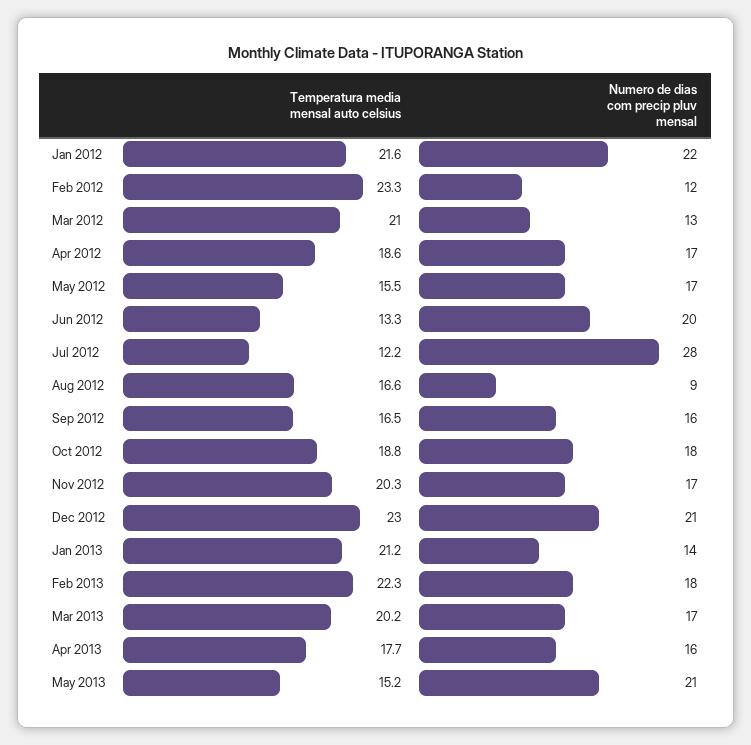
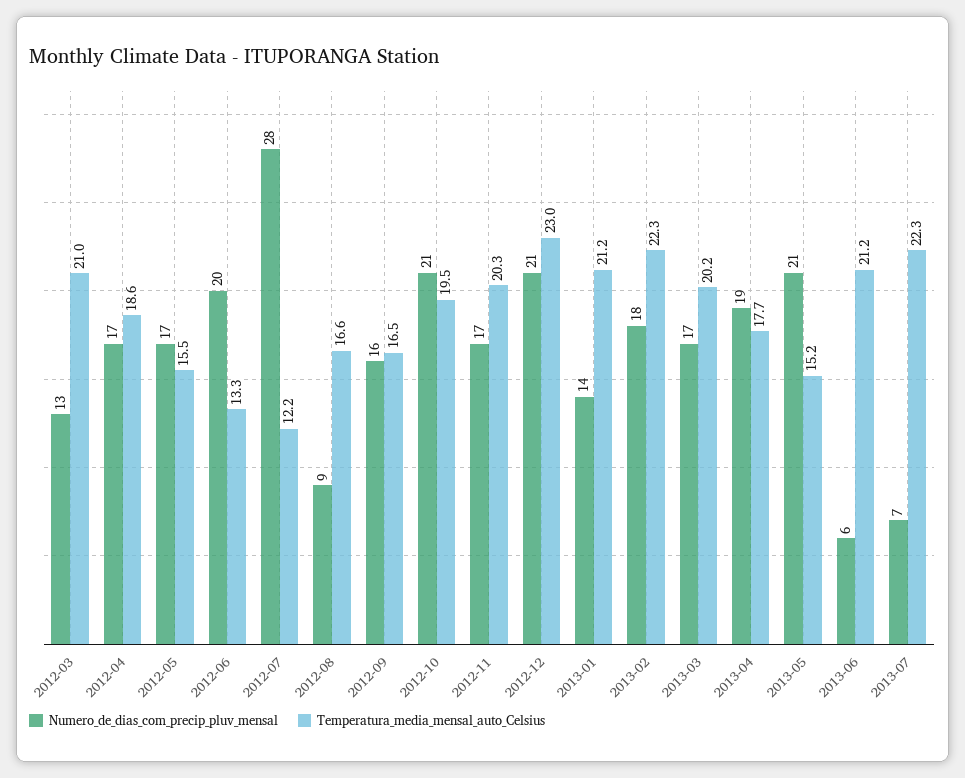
Temperatura media mensal auto celsius, Jan 2012: 21.6 -> none
Numero de dias com precip pluv mensal, Jan 2012: 22 -> none
Temperatura media mensal auto celsius, Feb 2012: 23.3 -> none
Numero de dias com precip pluv mensal, Feb 2012: 12 -> none
Temperatura media mensal auto celsius, Oct 2012: 18.8 -> 19.5
Numero de dias com precip pluv mensal, Oct 2012: 18 -> 21
Numero de dias com precip pluv mensal, Apr 2013: 16 -> 19
Numero de dias com precip pluv mensal, 2013-06: none -> 6
Temperatura media mensal auto celsius, 2013-06: none -> 21.2
Numero de dias com precip pluv mensal, 2013-07: none -> 7
Temperatura media mensal auto celsius, 2013-07: none -> 22.3

